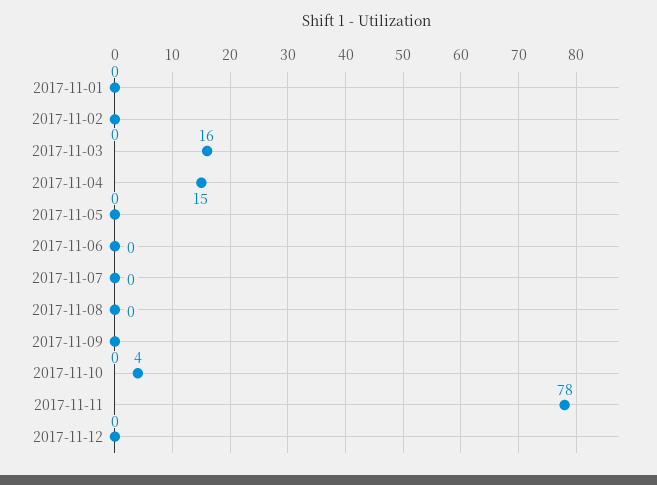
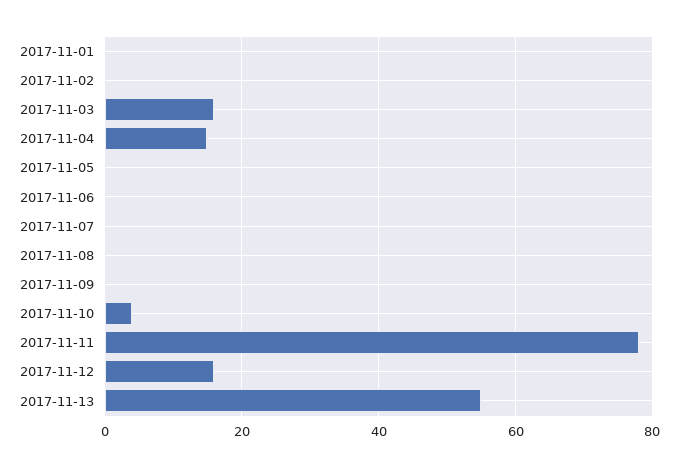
2017-11-12: 0 -> 15
2017-11-13: none -> 55

